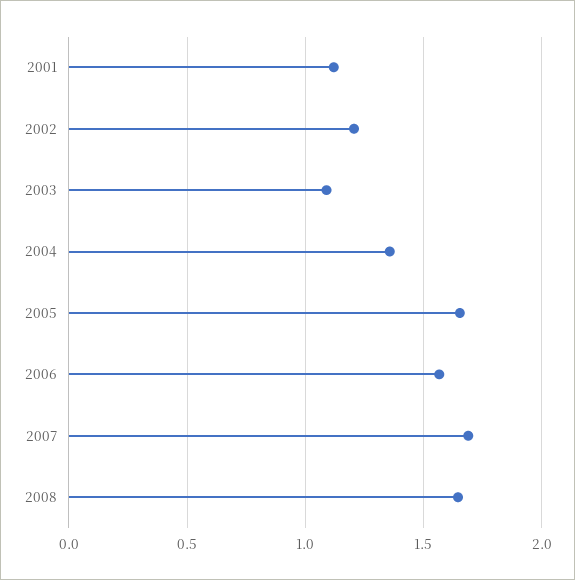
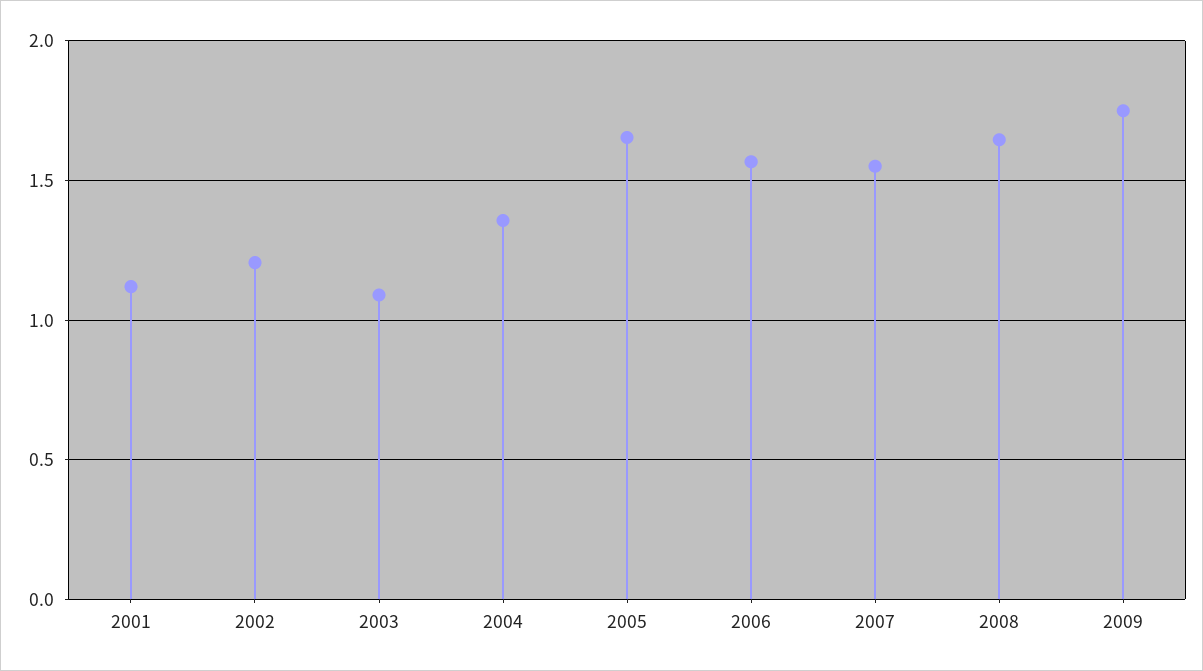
2007: 1.7 -> 1.55
2009: none -> 1.75

